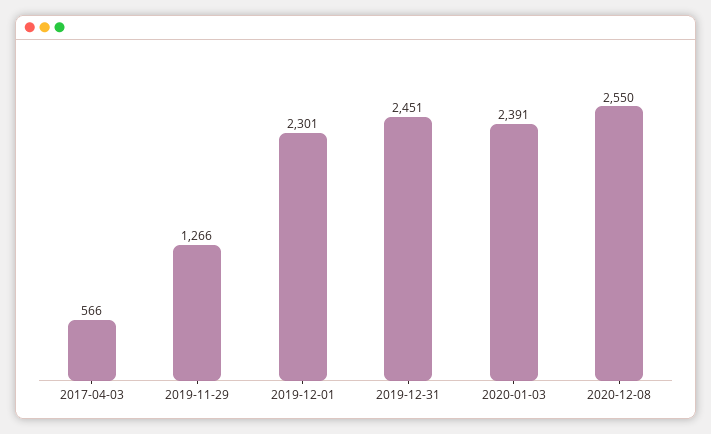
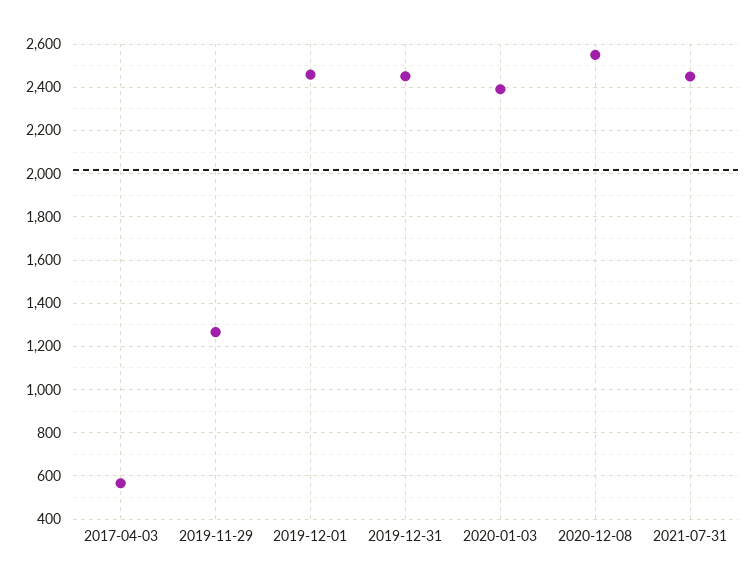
2019-12-01: 2301 -> 2450
2021-07-31: none -> 2450

